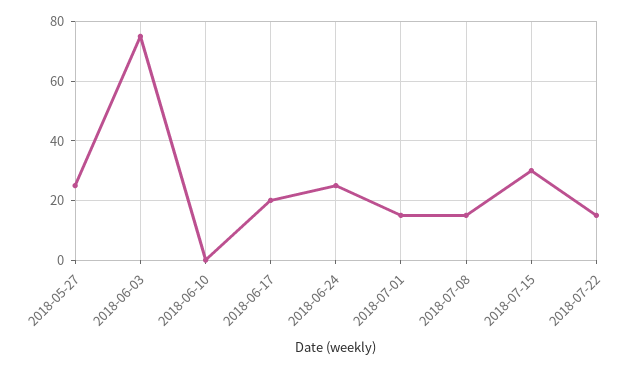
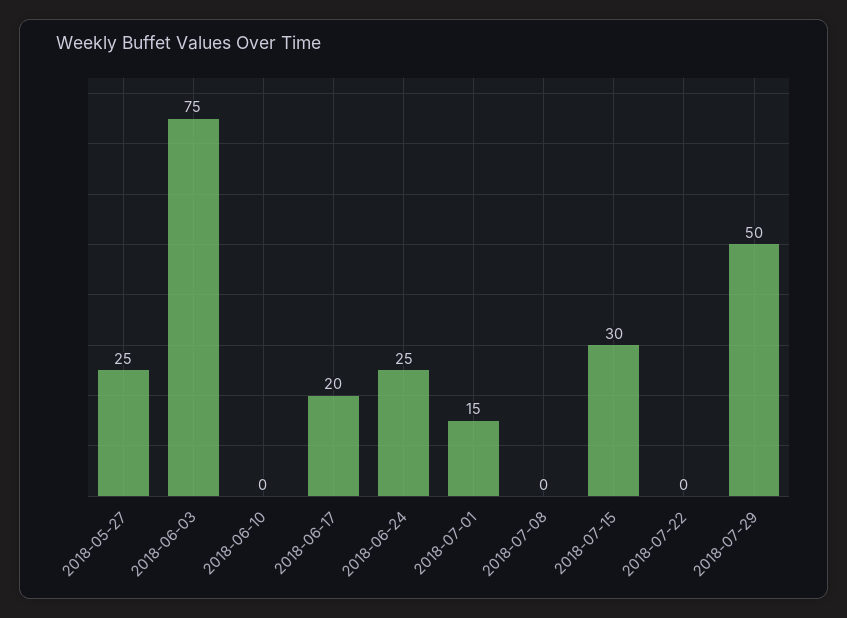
2018-07-08: 15 -> 0
2018-07-22: 15 -> 0
2018-07-29: none -> 50

